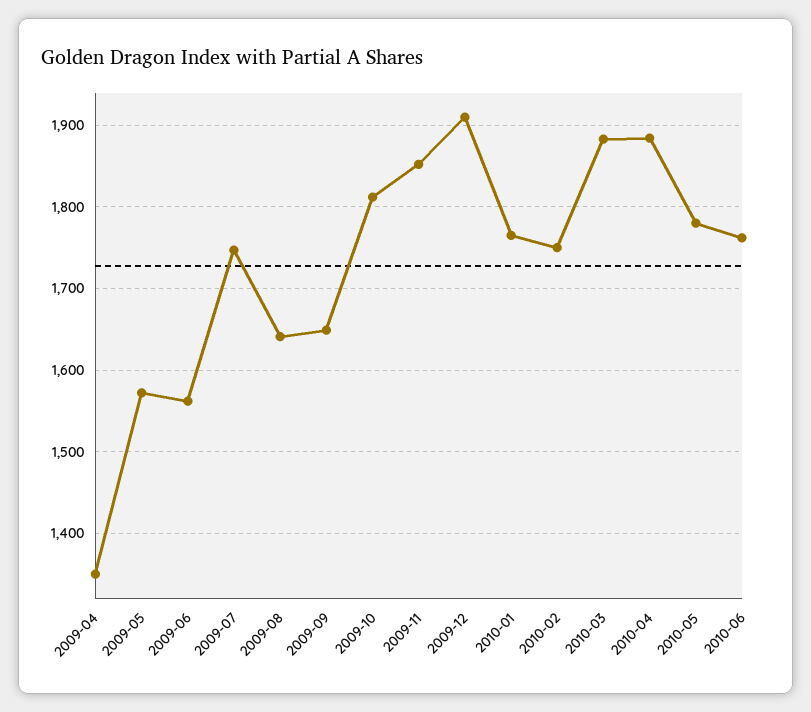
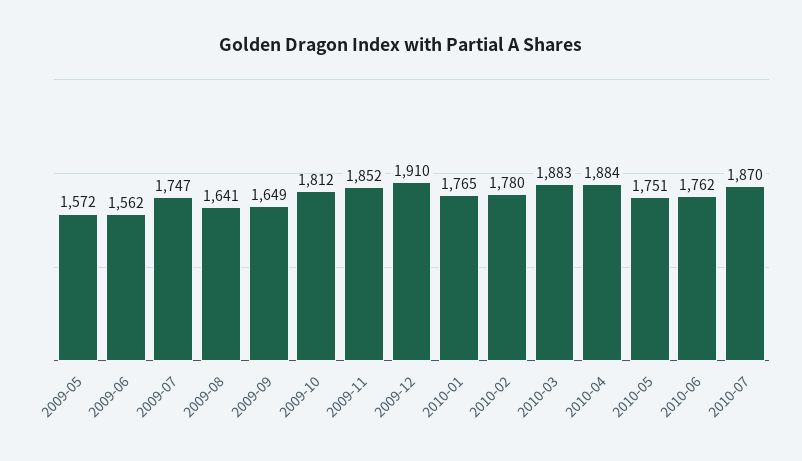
2009-04: 1350 -> none
2010-02: 1750 -> 1780
2010-05: 1780 -> 1751
2010-07: none -> 1870

